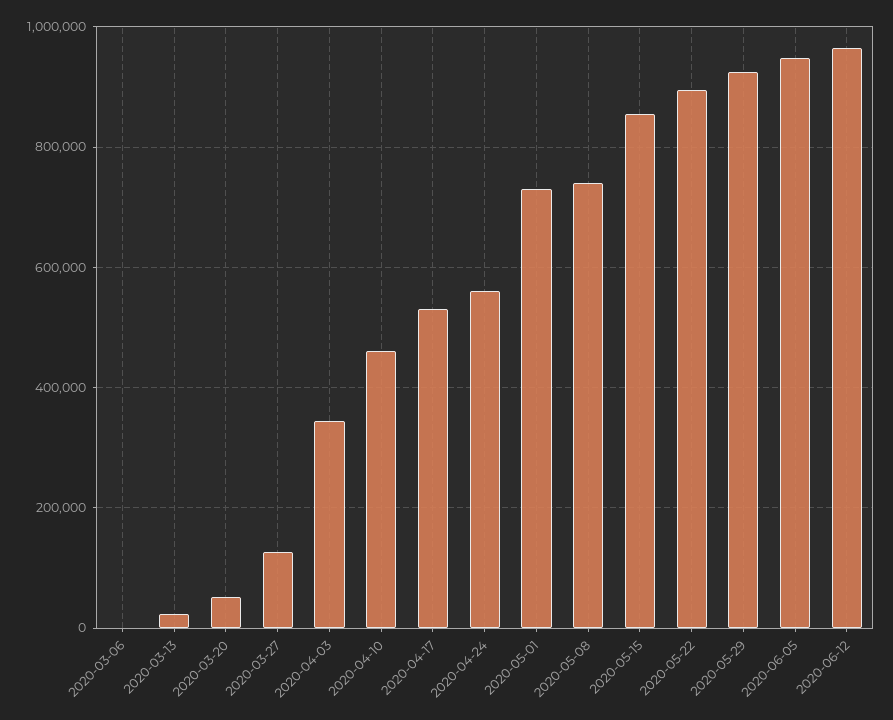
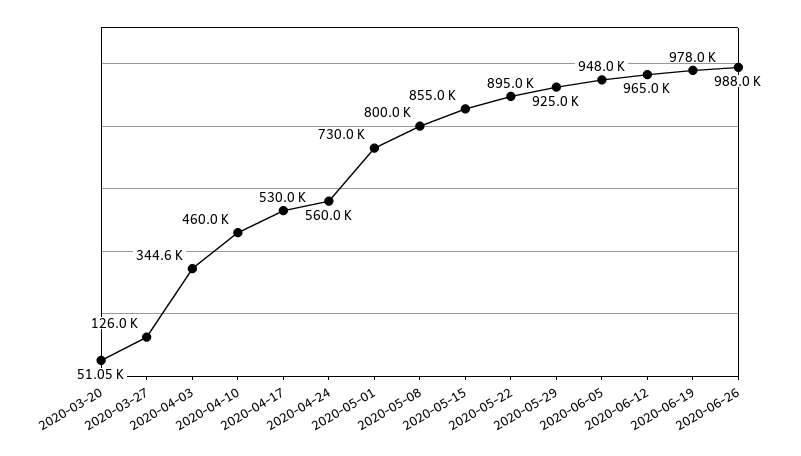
2020-03-06: 0 -> none
2020-03-13: 20000 -> none
2020-05-08: 740000 -> 800000
2020-06-19: none -> 978000
2020-06-26: none -> 988000

